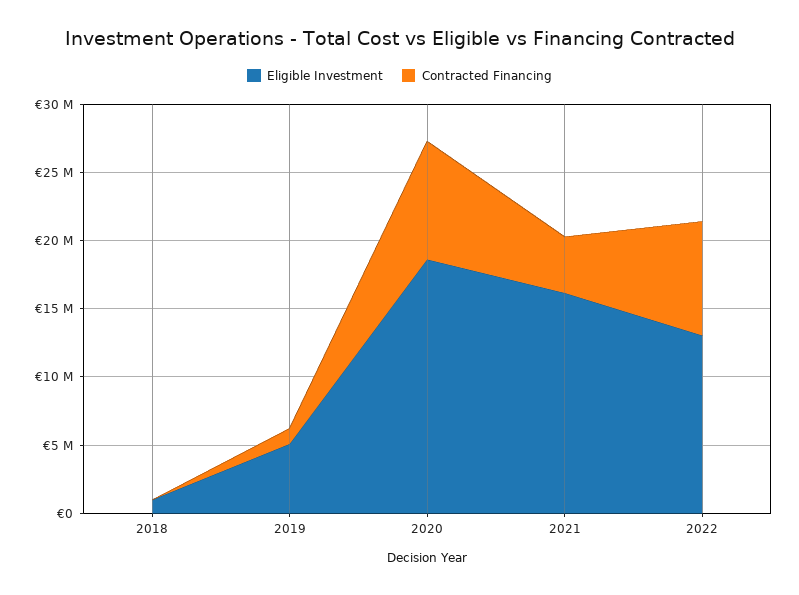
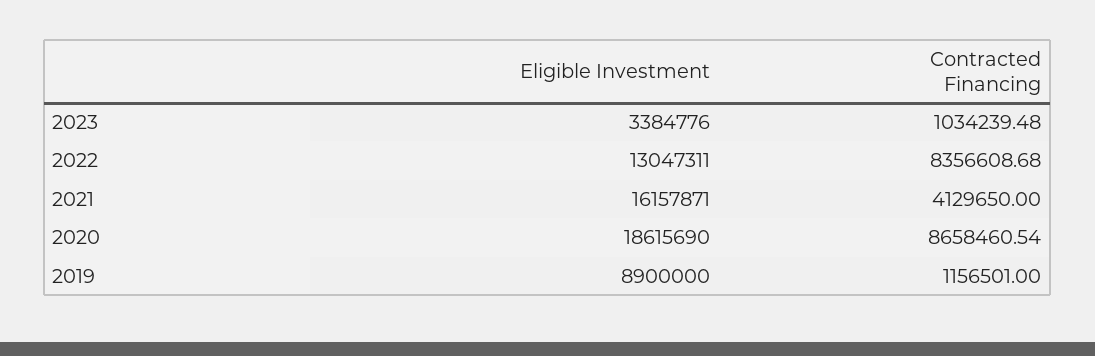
Eligible Investment, 2018: 1000000 -> none
Contracted Financing, 2018: 0 -> none
Eligible Investment, 2019: 5000000 -> 8900000
Eligible Investment, 2023: none -> 3384776
Contracted Financing, 2023: none -> 1034239.48

